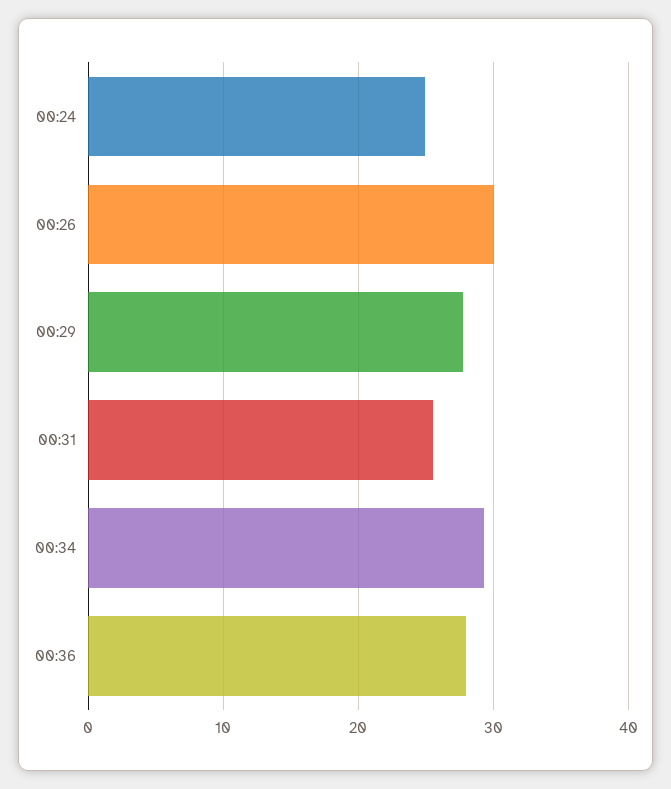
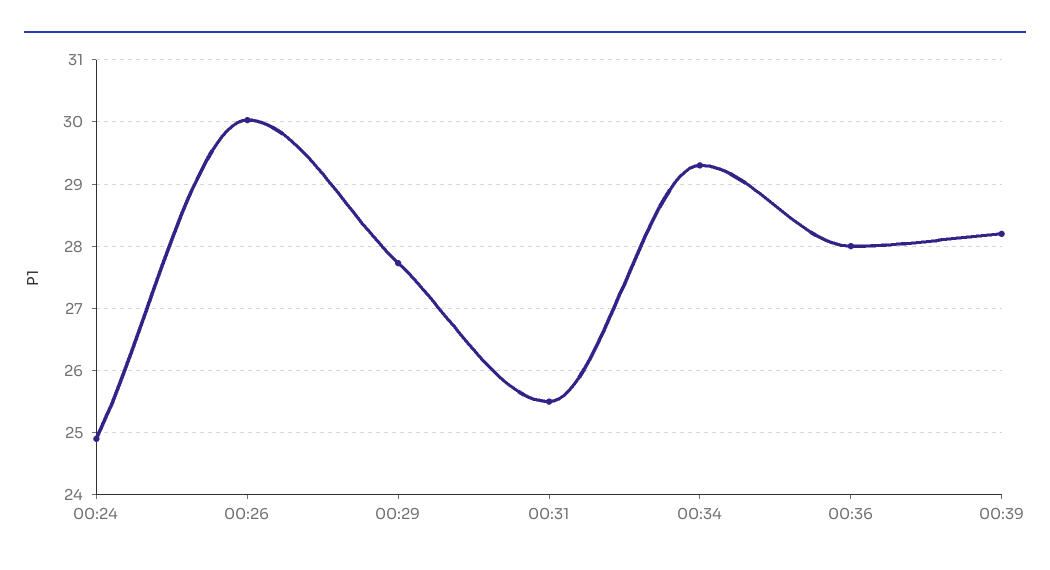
00:39: none -> 28.2

